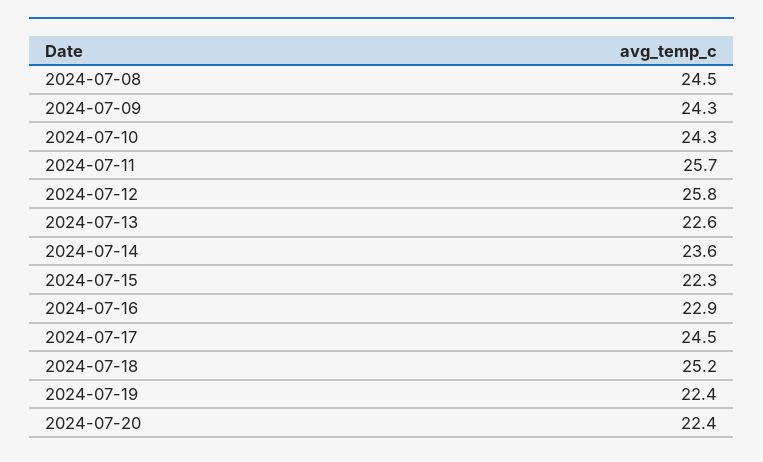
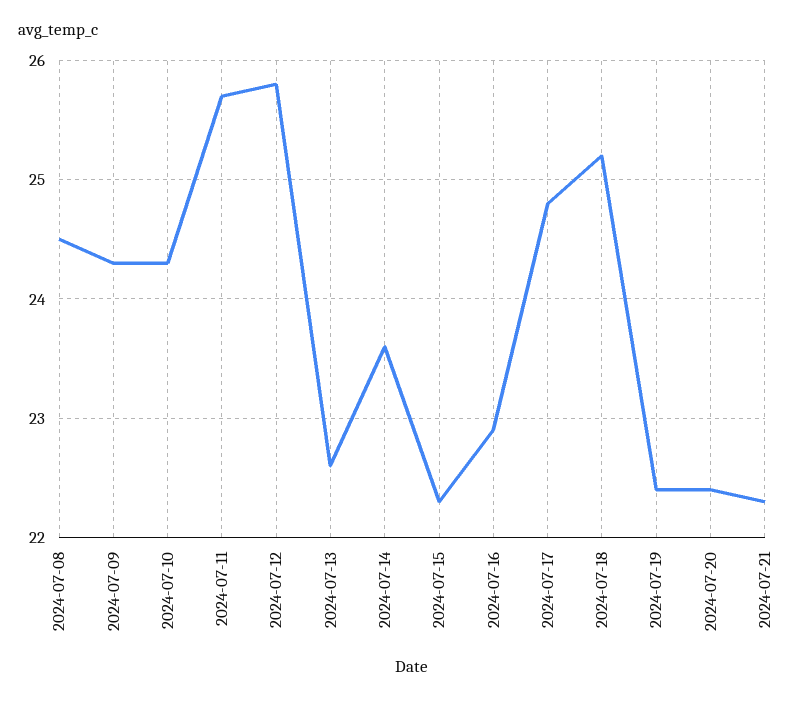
2024-07-17: 24.5 -> 24.8
2024-07-21: none -> 22.3

